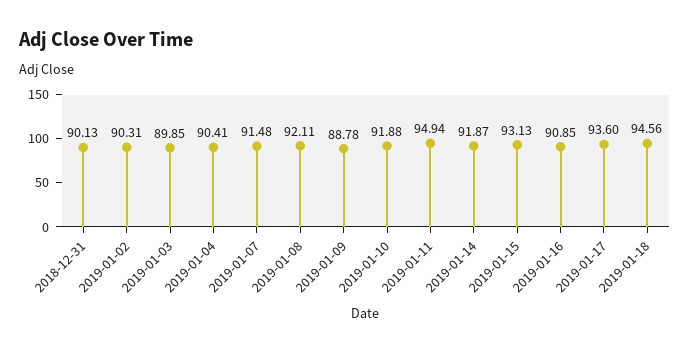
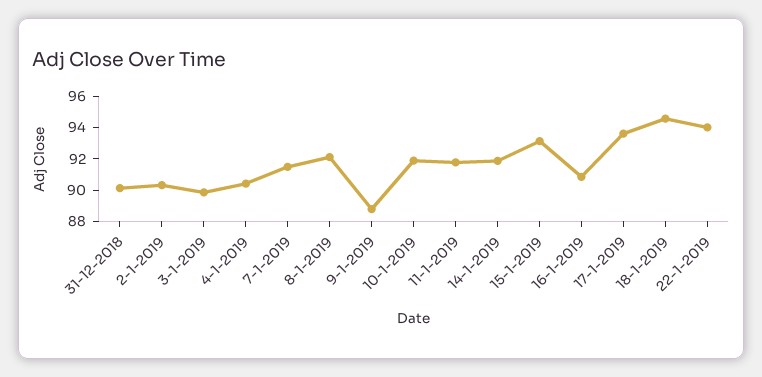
2019-01-11: 94.94 -> 92
22-1-2019: none -> 94

